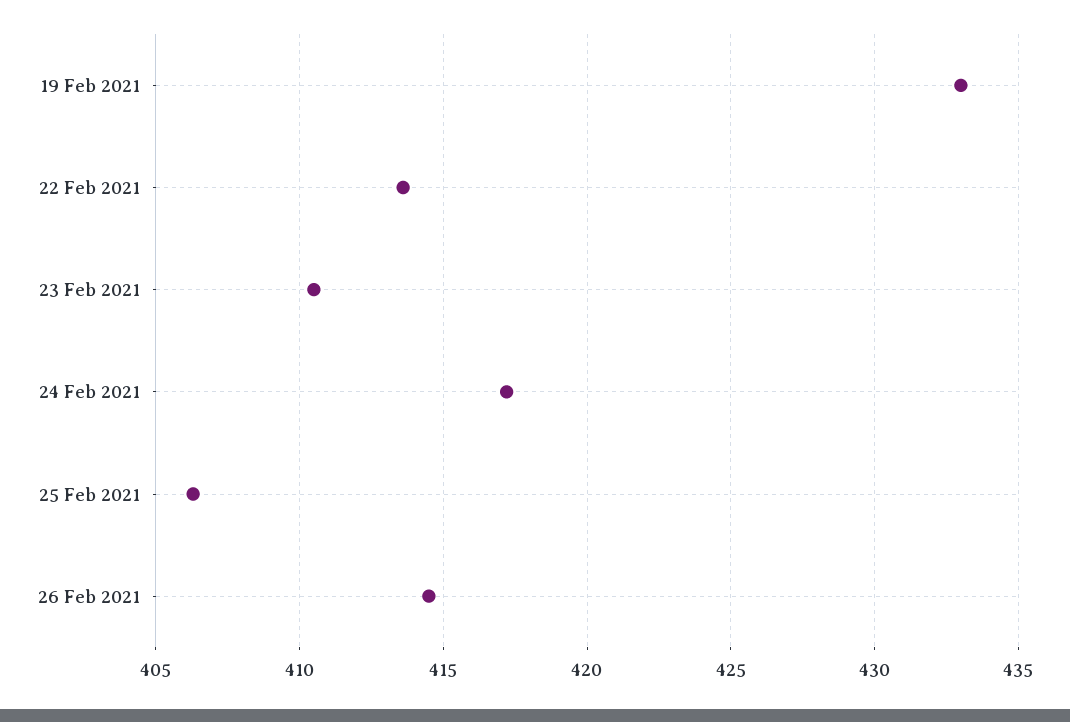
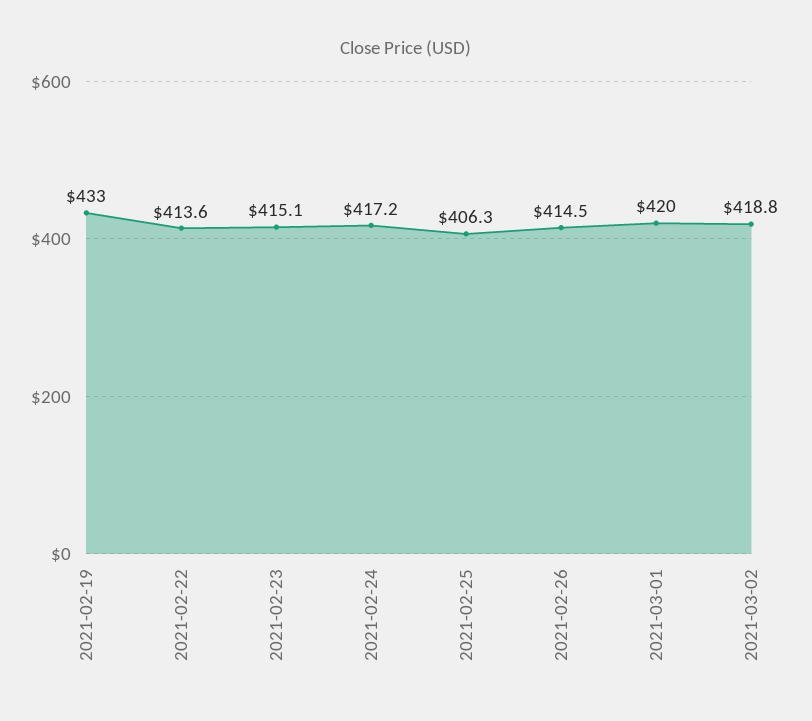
23 Feb 2021: 410.5 -> 415.1
2021-03-01: none -> 420
2021-03-02: none -> 418.8

